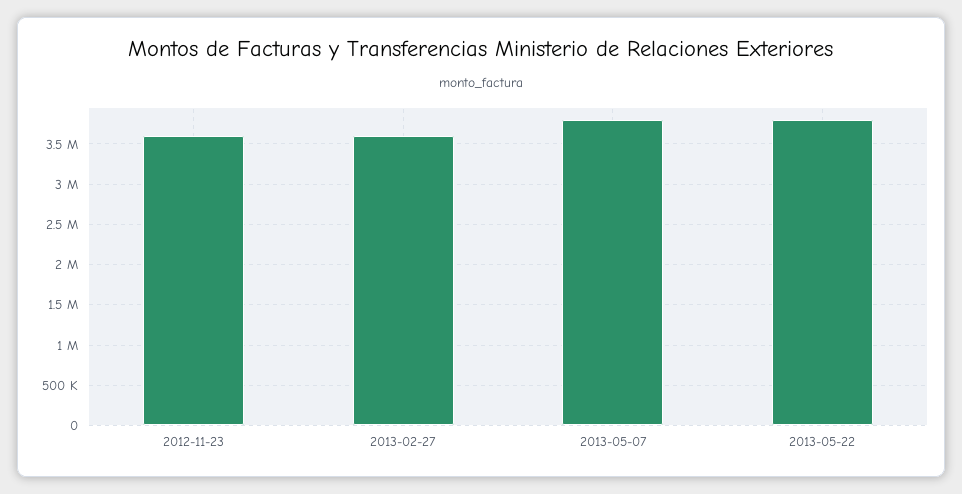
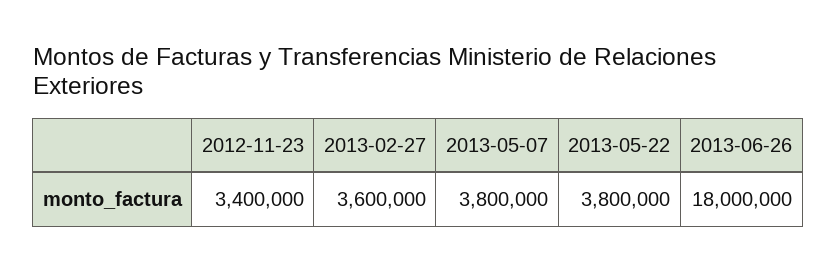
2012-11-23: 3600000 -> 3400000
2013-06-26: none -> 18000000

